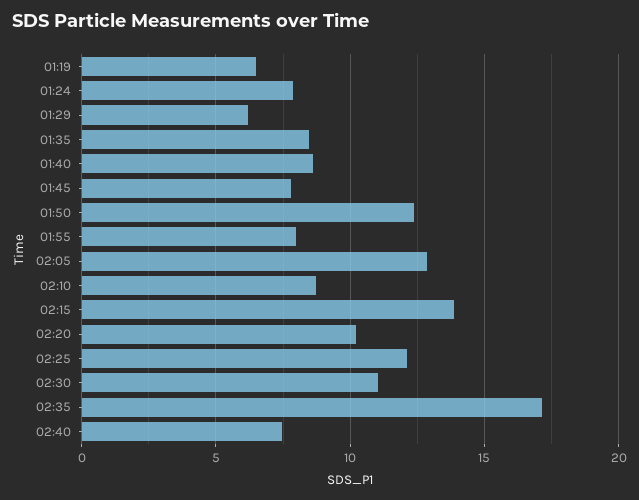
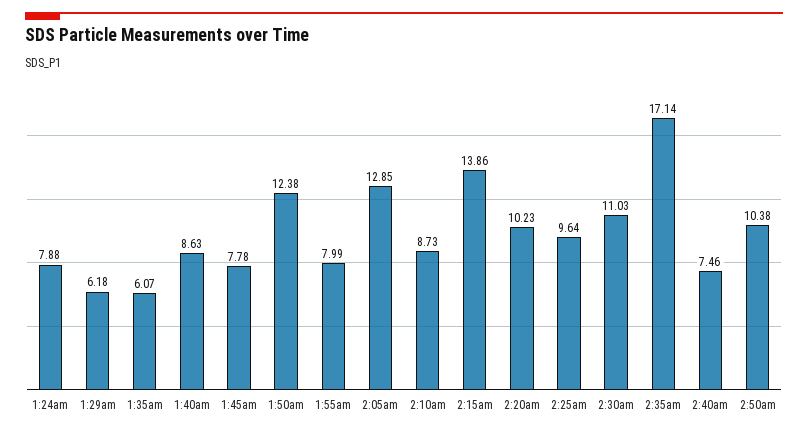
01:19: 6.5 -> none
01:35: 8.5 -> 6.07
02:25: 12 -> 9.64
2:50am: none -> 10.38

